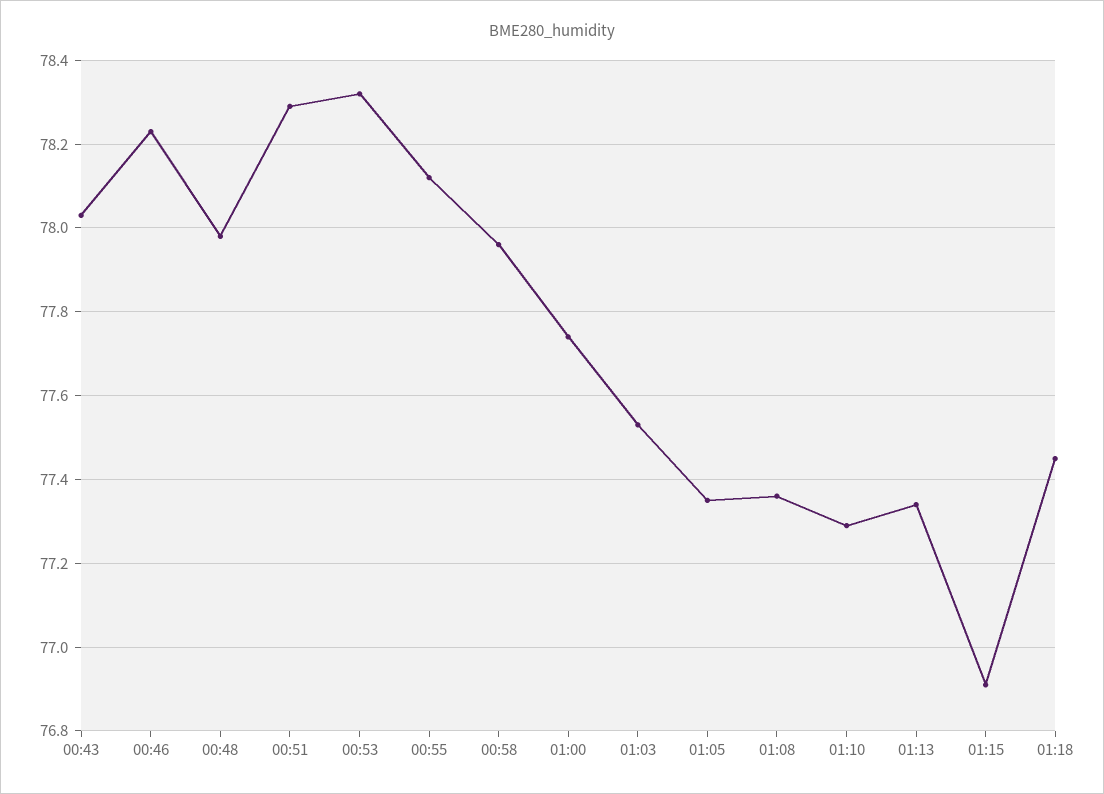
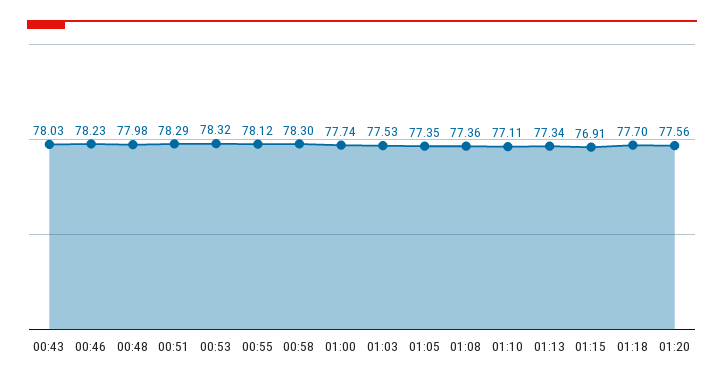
00:58: 77.95 -> 78.3
01:10: 77.3 -> 77.11
01:18: 77.45 -> 77.7
01:20: none -> 77.56

